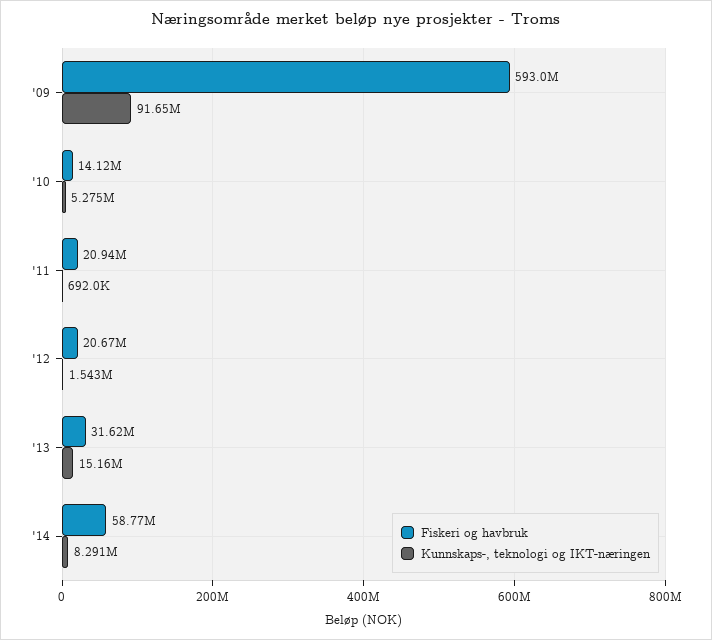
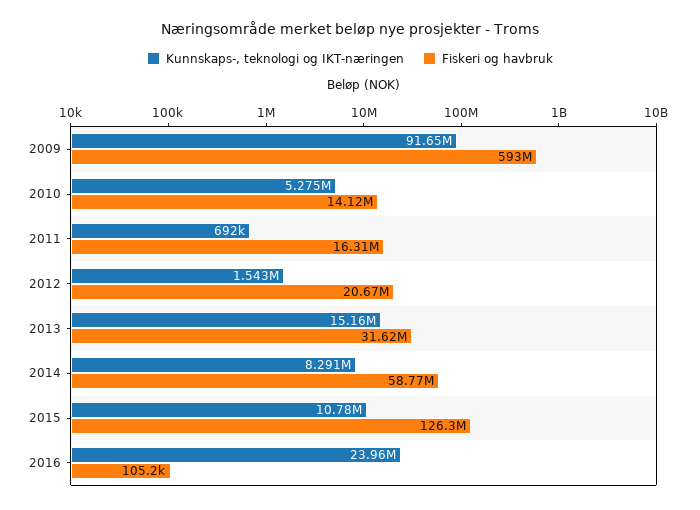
Fiskeri og havbruk, '11: 20940000 -> 16310000
Kunnskaps-, teknologi og IKT-næringen, 2015: none -> 10780000
Fiskeri og havbruk, 2015: none -> 126300000
Kunnskaps-, teknologi og IKT-næringen, 2016: none -> 23960000
Fiskeri og havbruk, 2016: none -> 105200

